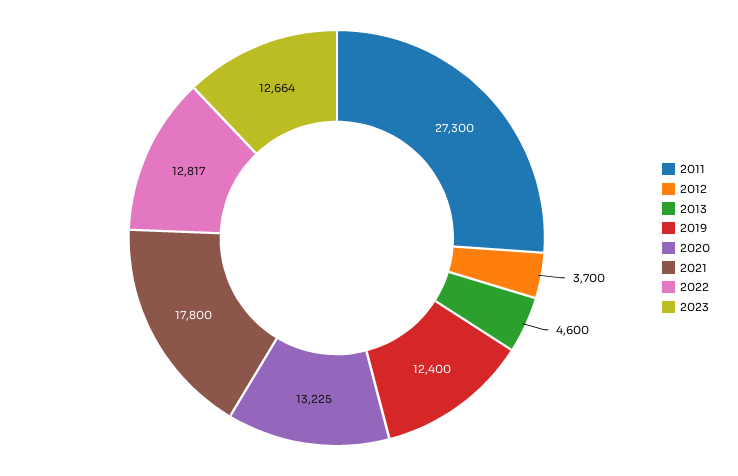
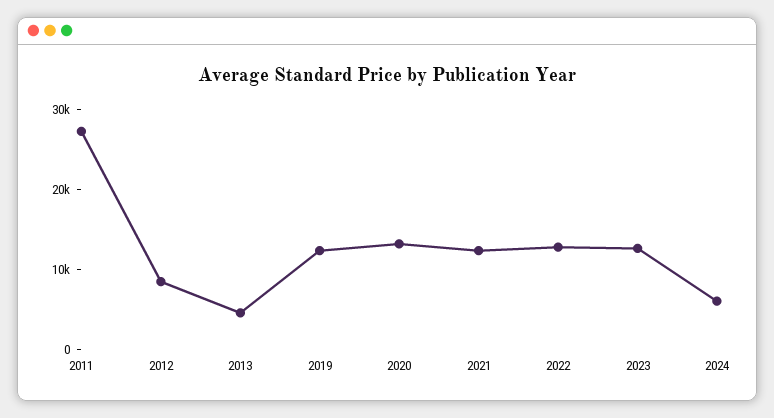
2012: 3700 -> 8000
2021: 17800 -> 12000
2024: none -> 6000

